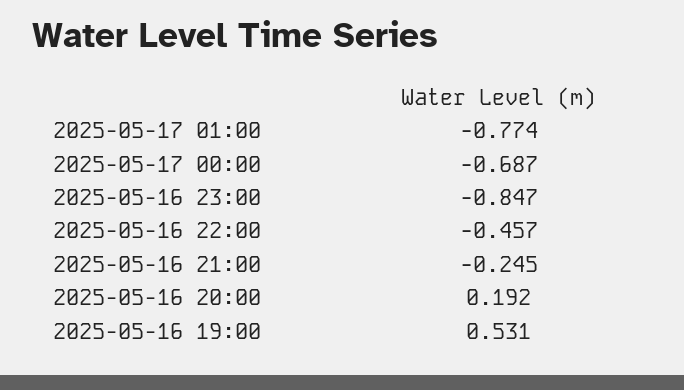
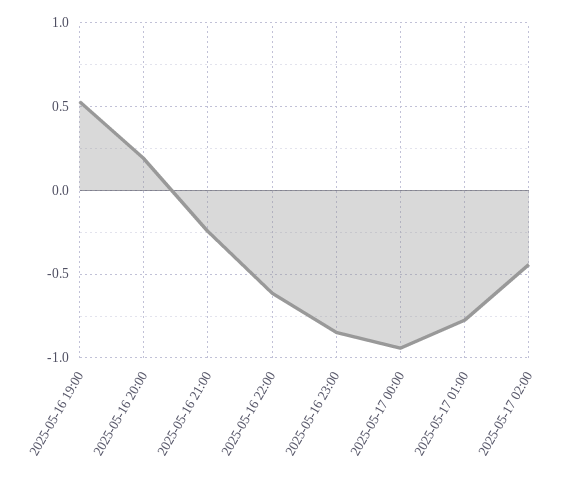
2025-05-17 00:00: -0.687 -> -0.95
2025-05-16 22:00: -0.457 -> -0.6
2025-05-17 02:00: none -> -0.45

